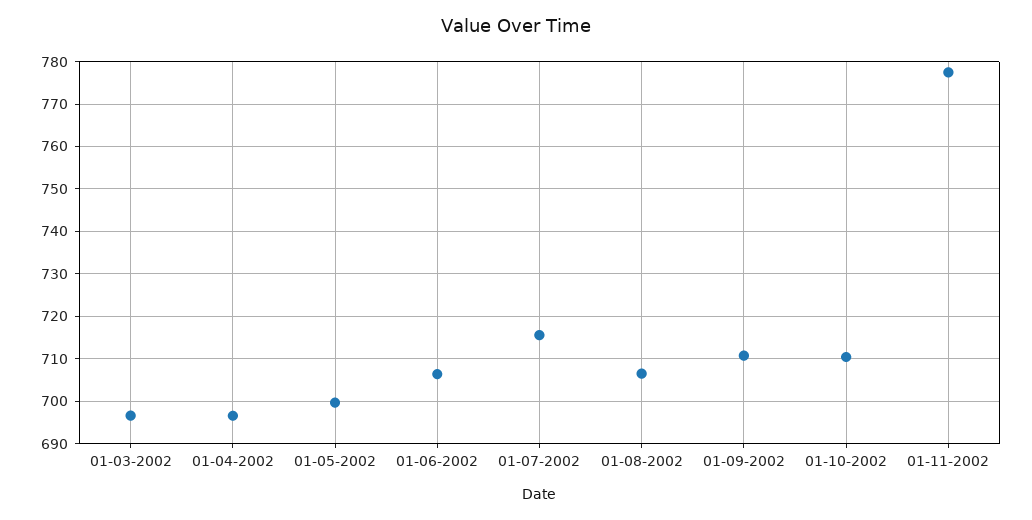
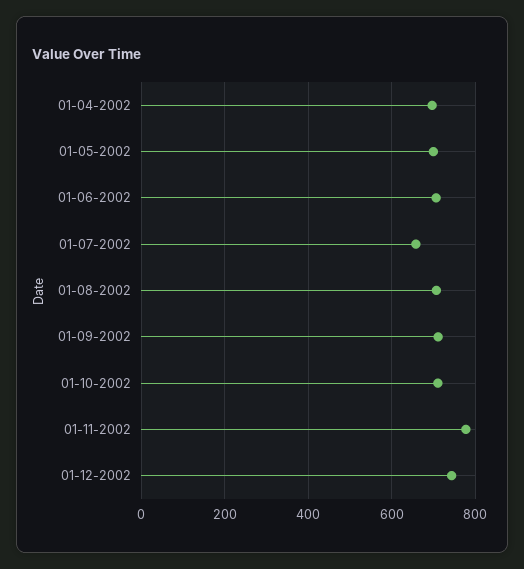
01-03-2002: 696 -> none
01-07-2002: 716 -> 660
01-12-2002: none -> 740

